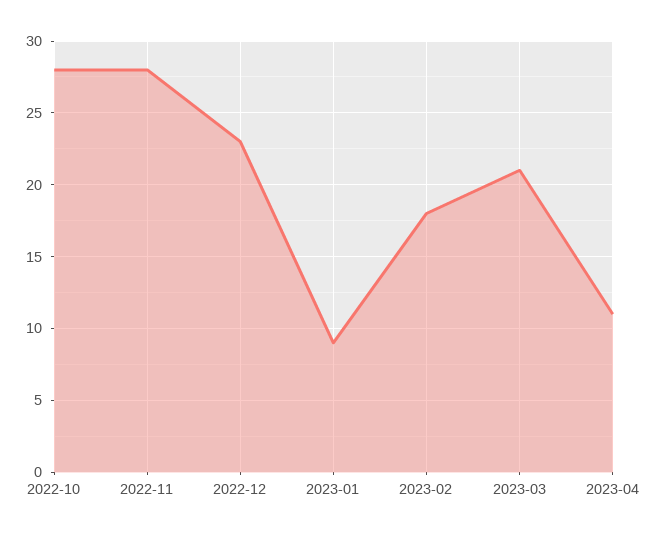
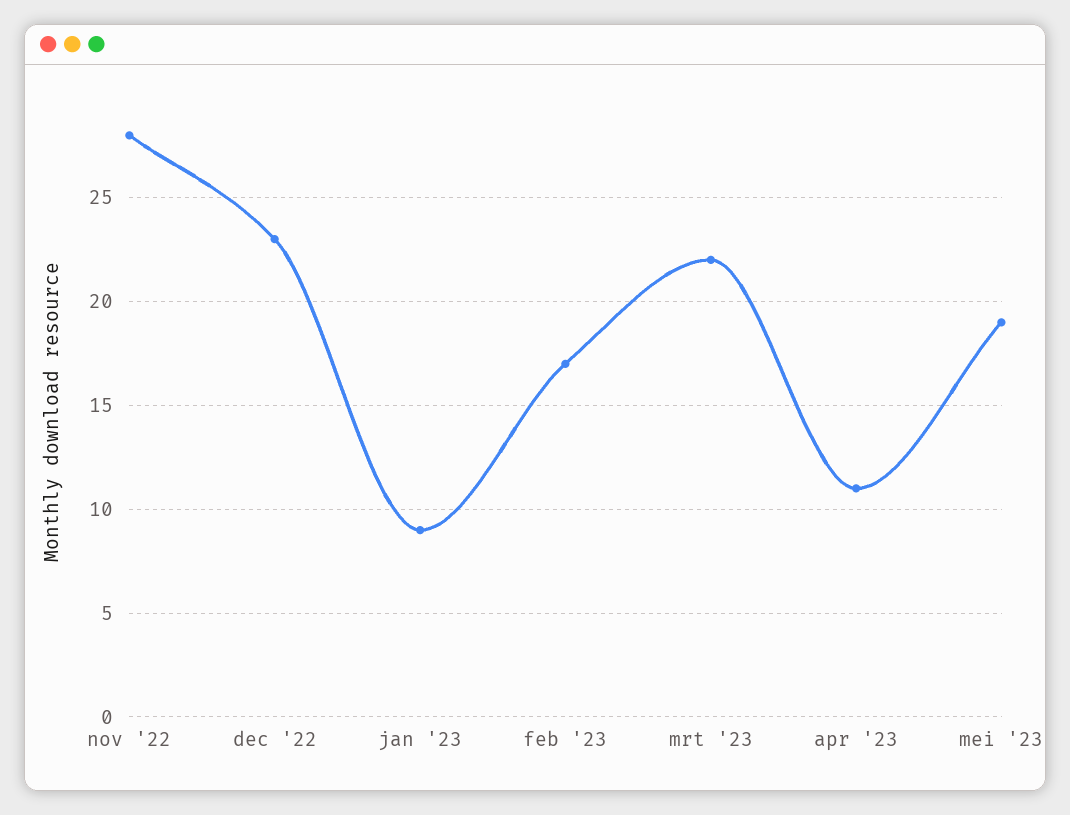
2022-10: 28 -> none
2023-02: 18 -> 17
2023-03: 21 -> 22
mei '23: none -> 19

